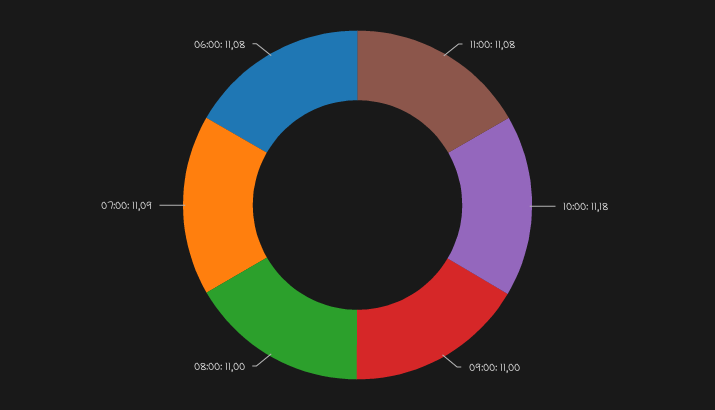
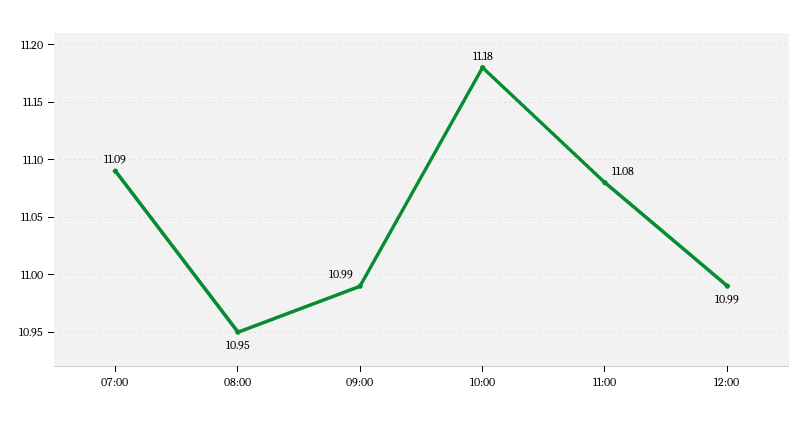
09:00: 11 -> 10.99
08:00: 11 -> 10.95
06:00: 11.08 -> none
12:00: none -> 10.99

